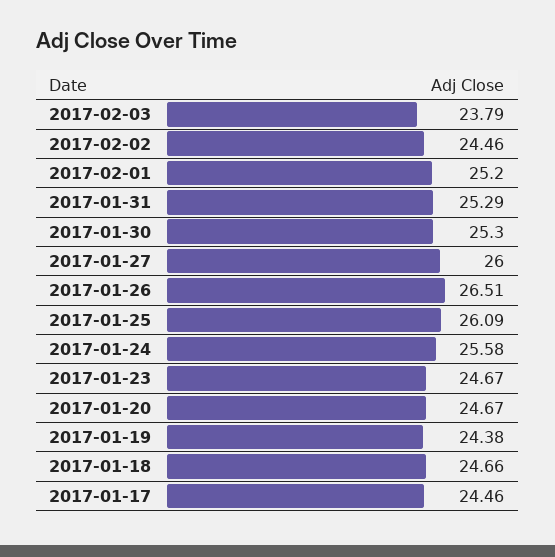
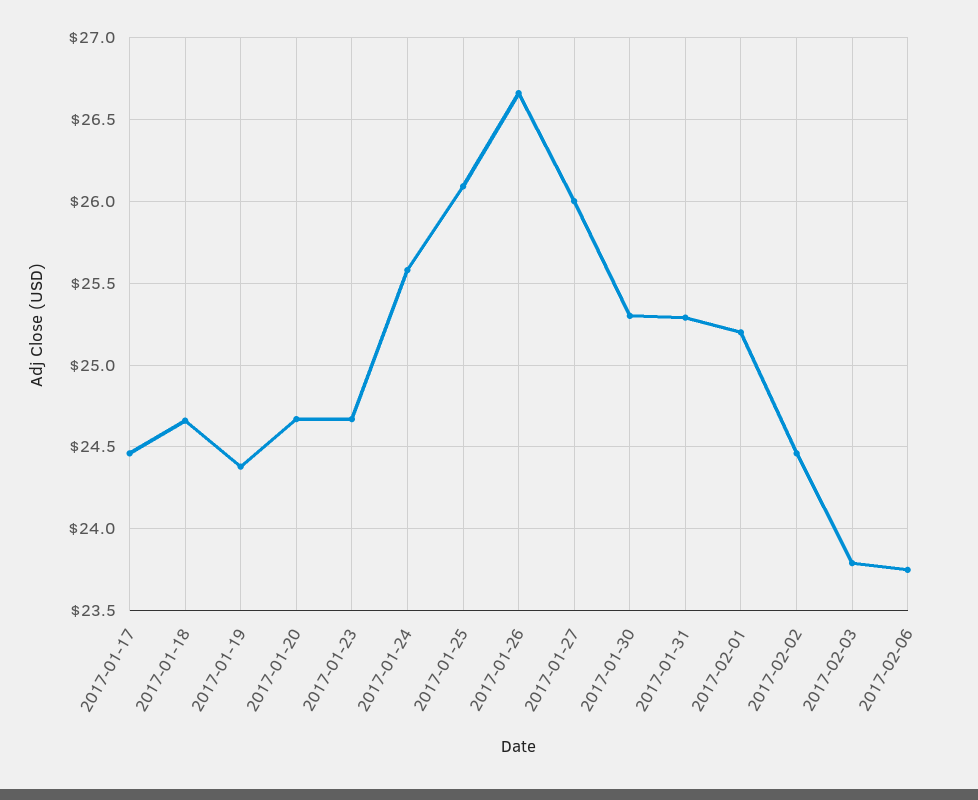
2017-01-26: 26.51 -> 26.65
2017-02-06: none -> 23.75

